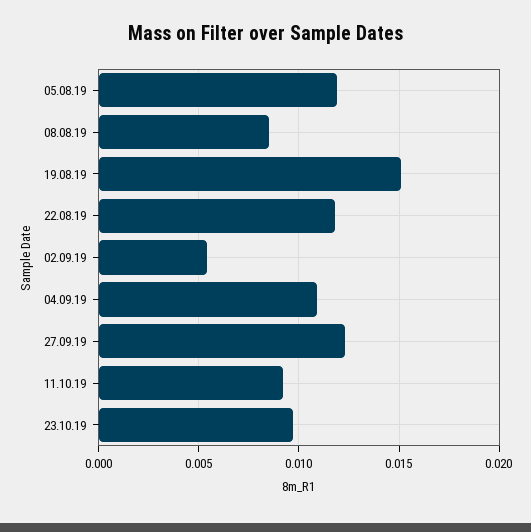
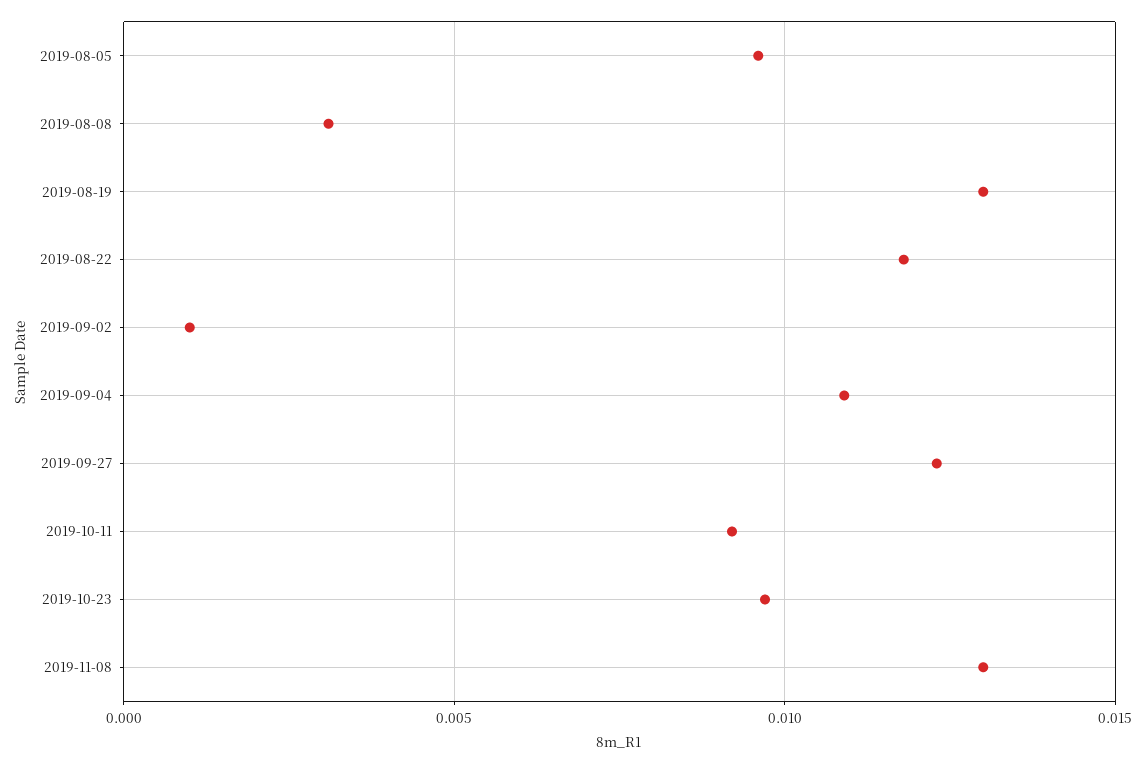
05.08.19: 0.012 -> 0.0095
08.08.19: 0.0085 -> 0.003
19.08.19: 0.015 -> 0.013
02.09.19: 0.0055 -> 0.001
2019-11-08: none -> 0.013

